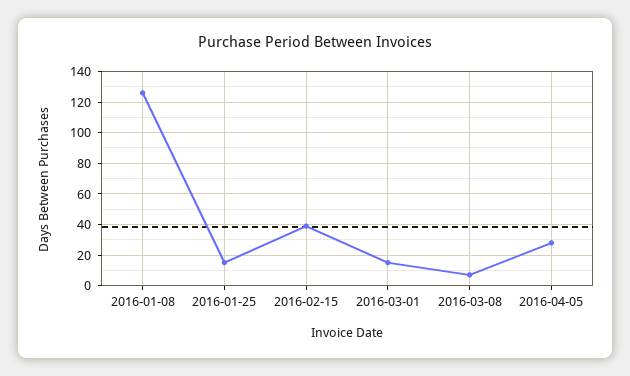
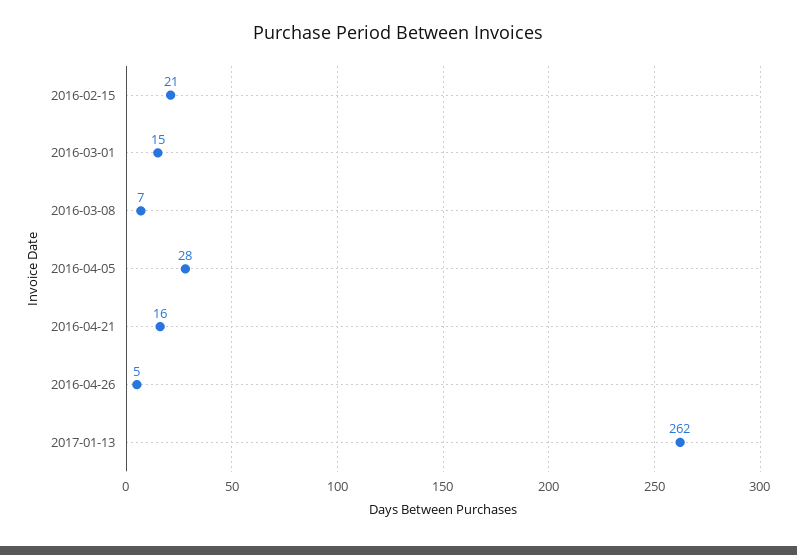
2016-01-08: 125 -> none
2016-01-25: 15 -> none
2016-02-15: 40 -> 21
2016-04-21: none -> 16
2016-04-26: none -> 5
2017-01-13: none -> 262

